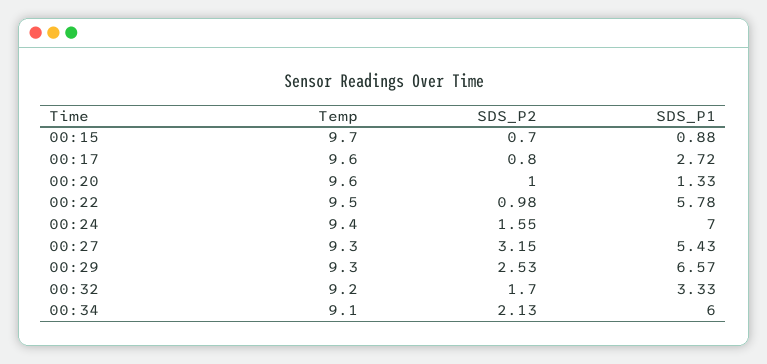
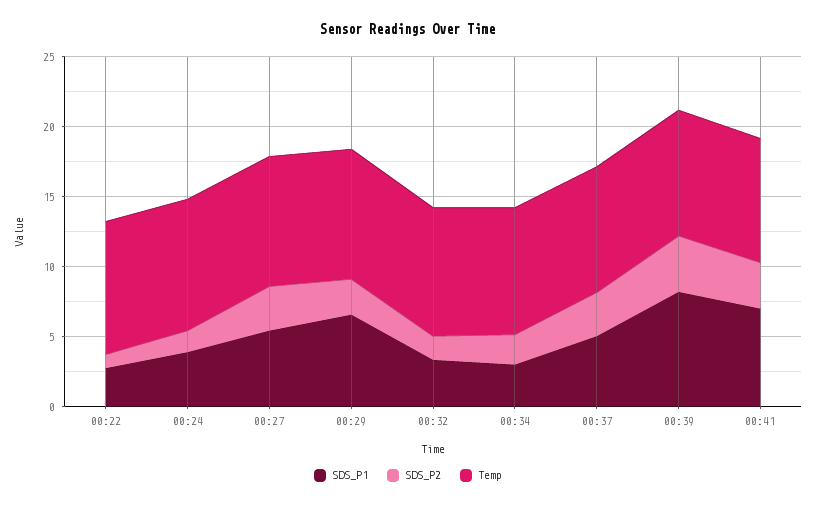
Temp, 00:15: 9.7 -> none
SDS_P2, 00:15: 0.7 -> none
SDS_P1, 00:15: 0.88 -> none
Temp, 00:17: 9.6 -> none
SDS_P2, 00:17: 0.8 -> none
SDS_P1, 00:17: 2.72 -> none
Temp, 00:20: 9.6 -> none
SDS_P2, 00:20: 1 -> none
SDS_P1, 00:20: 1.33 -> none
SDS_P1, 00:22: 5.78 -> 3
SDS_P1, 00:24: 7 -> 4
SDS_P1, 00:34: 6 -> 3
SDS_P1, 00:37: none -> 5
SDS_P2, 00:37: none -> 3
Temp, 00:37: none -> 9
SDS_P1, 00:39: none -> 8
SDS_P2, 00:39: none -> 4
Temp, 00:39: none -> 9
SDS_P1, 00:41: none -> 7
SDS_P2, 00:41: none -> 3
Temp, 00:41: none -> 9

